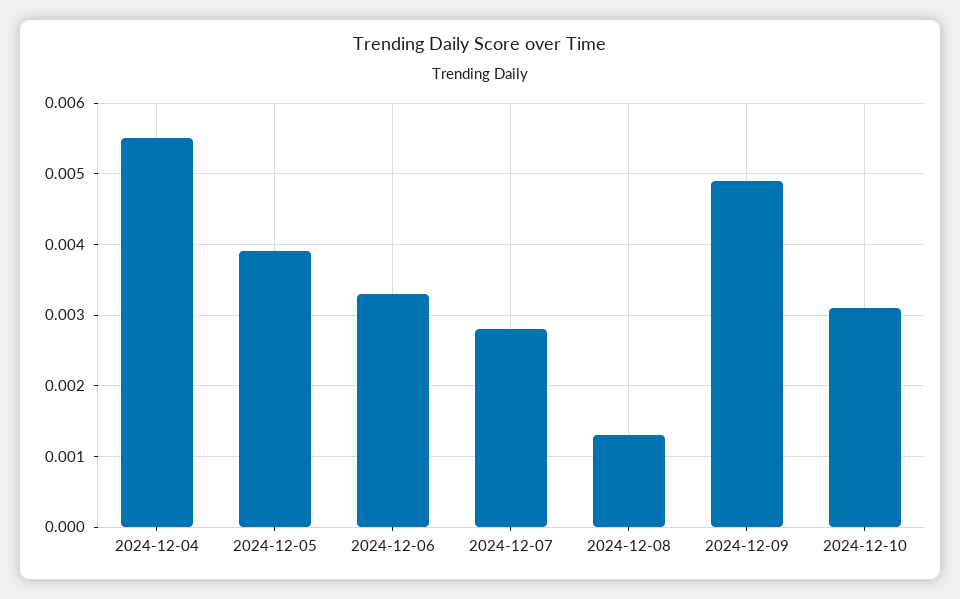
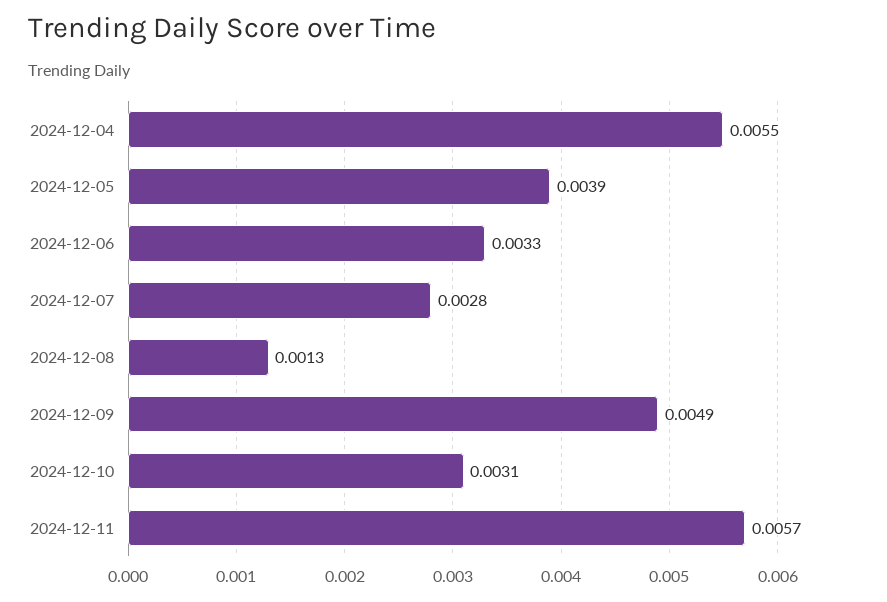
2024-12-11: none -> 0.0057

